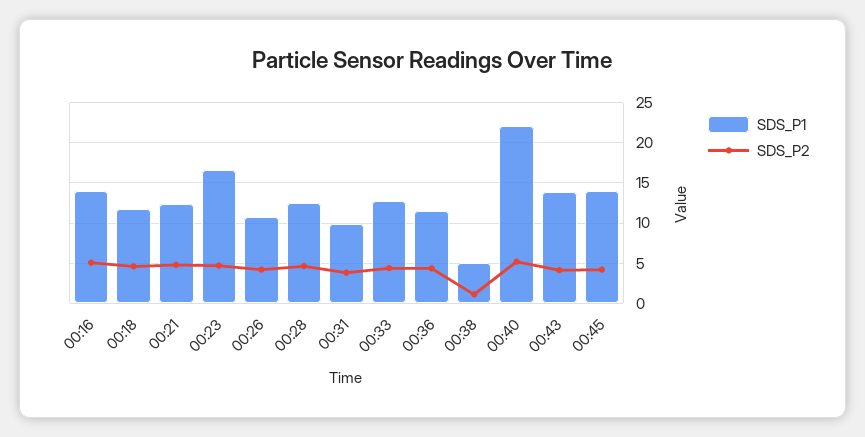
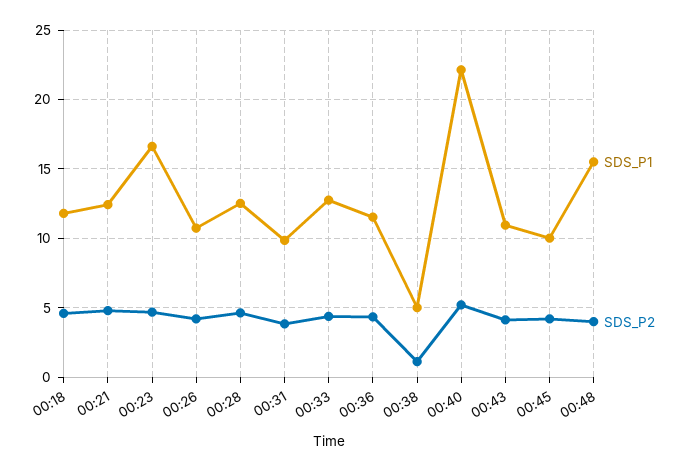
SDS_P1, 00:16: 14 -> none
SDS_P2, 00:16: 5 -> none
SDS_P1, 00:43: 14 -> 11
SDS_P1, 00:45: 14 -> 10
SDS_P1, 00:48: none -> 15.5
SDS_P2, 00:48: none -> 4

